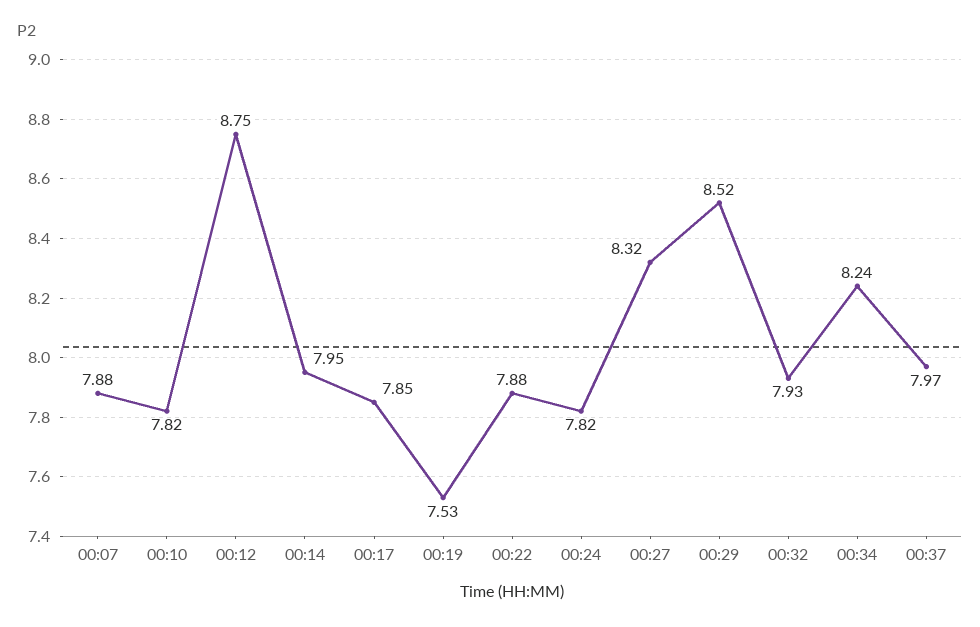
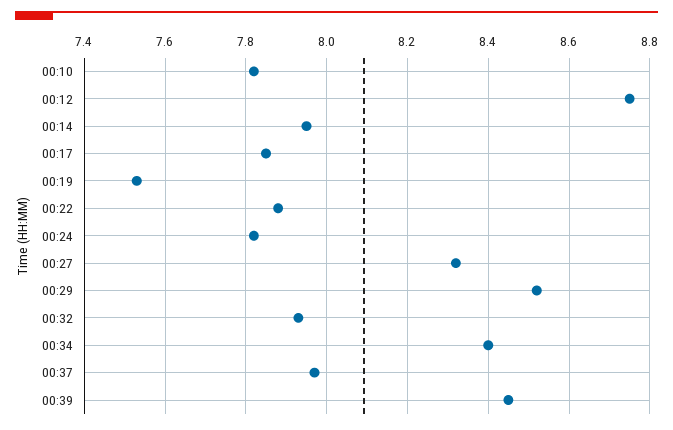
00:07: 7.88 -> none
00:34: 8.24 -> 8.4
00:39: none -> 8.45

